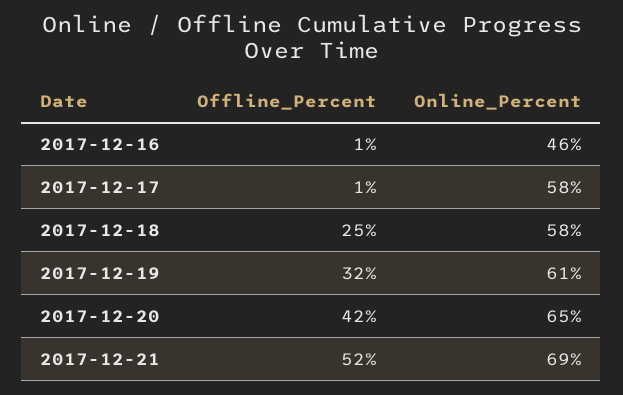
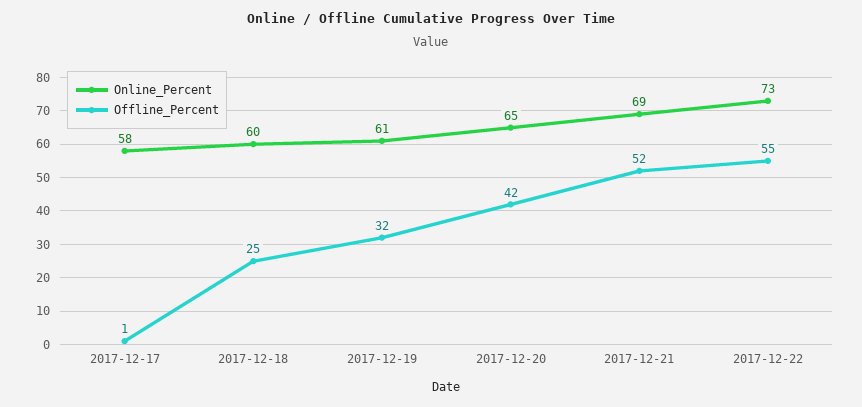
Offline_Percent, 2017-12-16: 1 -> none
Online_Percent, 2017-12-16: 46 -> none
Online_Percent, 2017-12-18: 58 -> 60
Online_Percent, 2017-12-22: none -> 73
Offline_Percent, 2017-12-22: none -> 55

